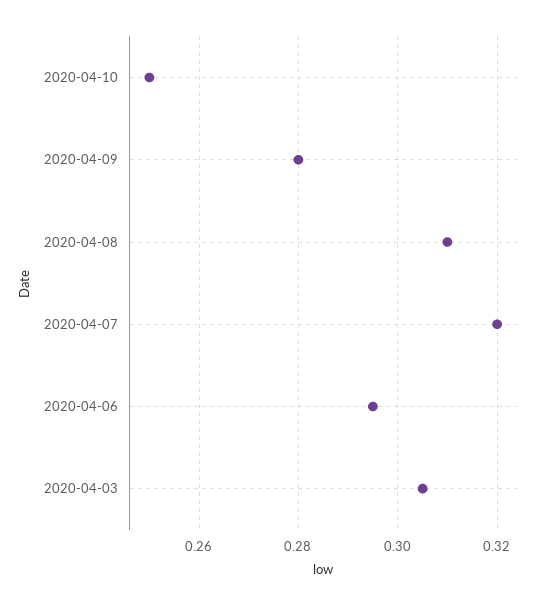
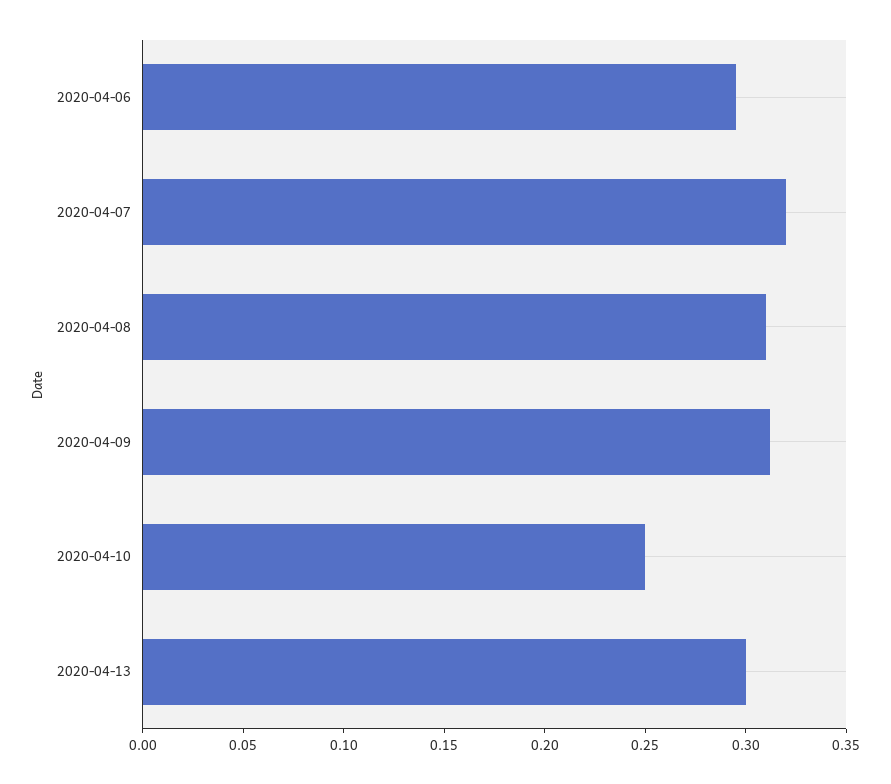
2020-04-09: 0.28 -> 0.31
2020-04-03: 0.305 -> none
2020-04-13: none -> 0.3

